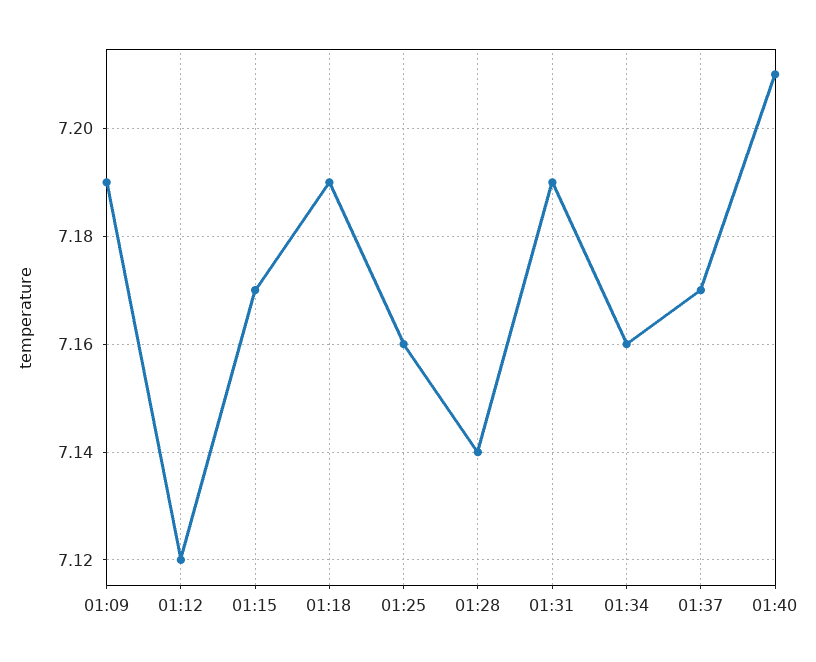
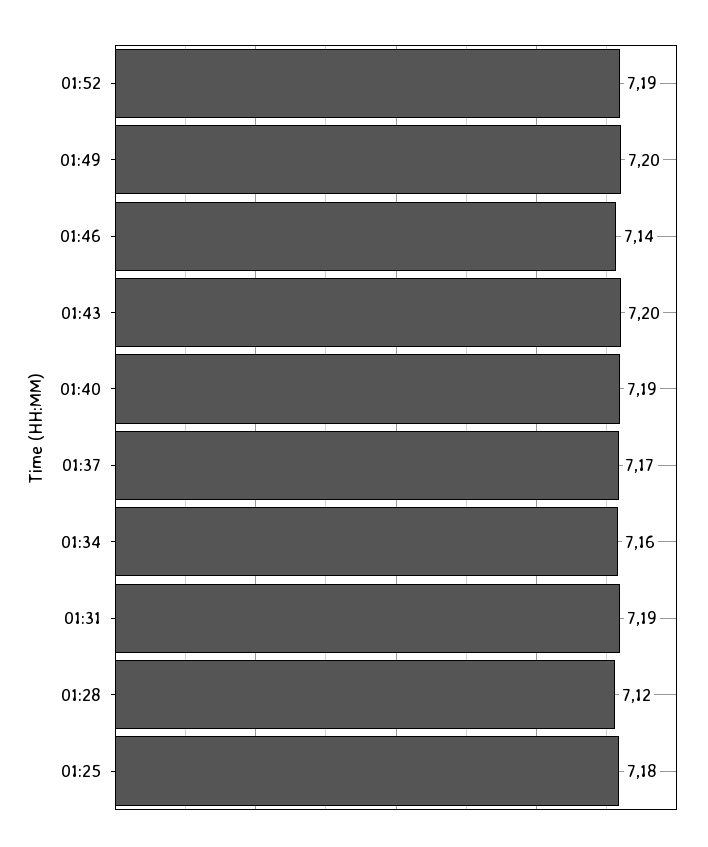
01:09: 7.19 -> none
01:12: 7.12 -> none
01:15: 7.17 -> none
01:18: 7.19 -> none
01:25: 7.16 -> 7.18
01:28: 7.14 -> 7.12
01:40: 7.21 -> 7.19
01:52: none -> 7.19
01:49: none -> 7.2
01:46: none -> 7.14
01:43: none -> 7.2

